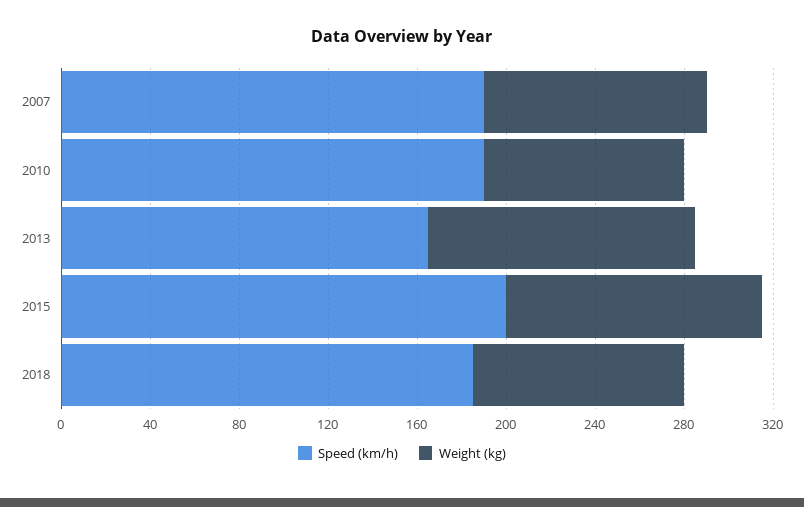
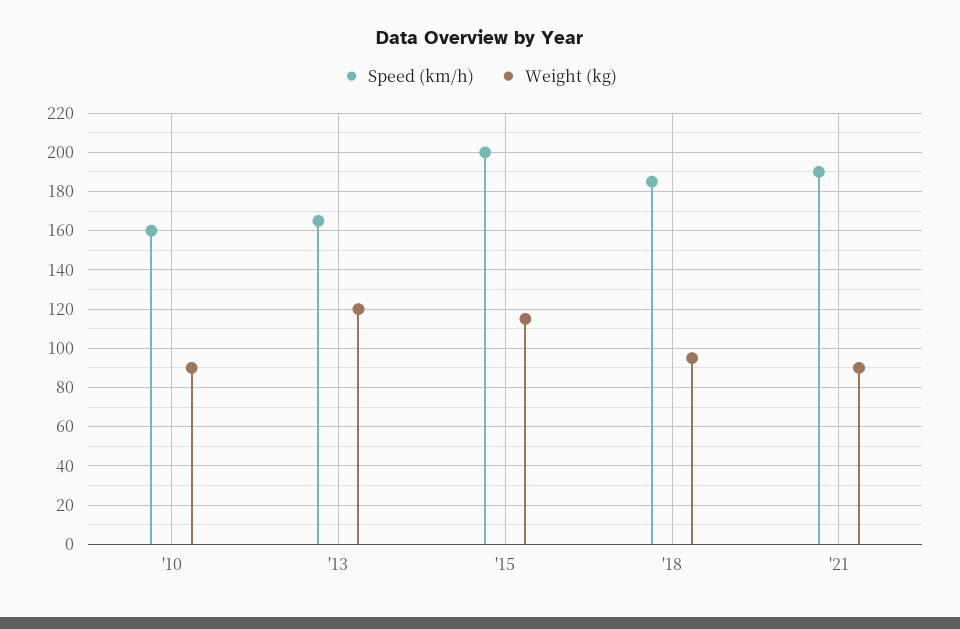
Speed (km/h), 2007: 190 -> none
Weight (kg), 2007: 100 -> none
Speed (km/h), 2010: 190 -> 160
Speed (km/h), '21: none -> 190
Weight (kg), '21: none -> 90

